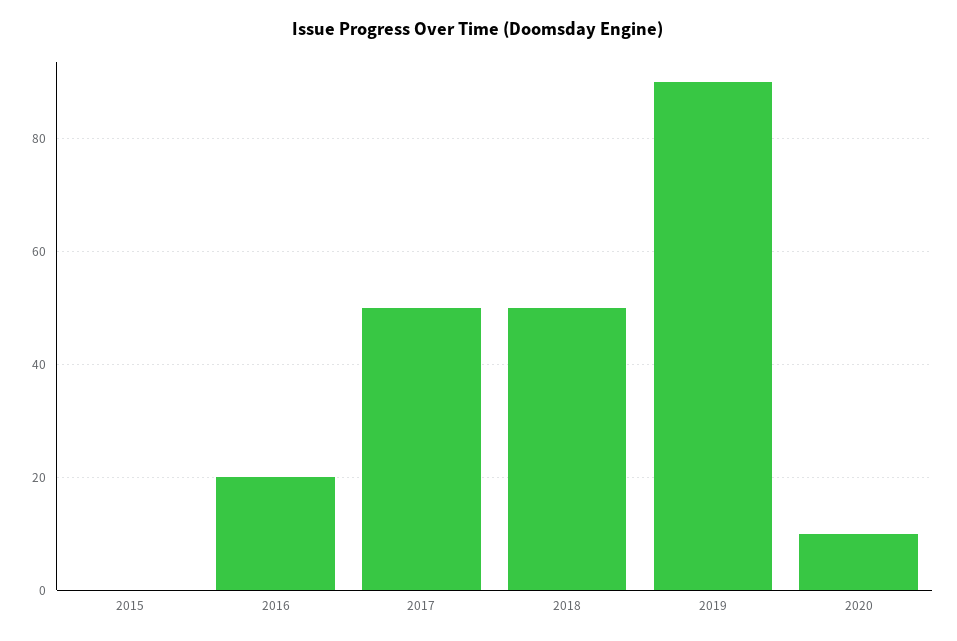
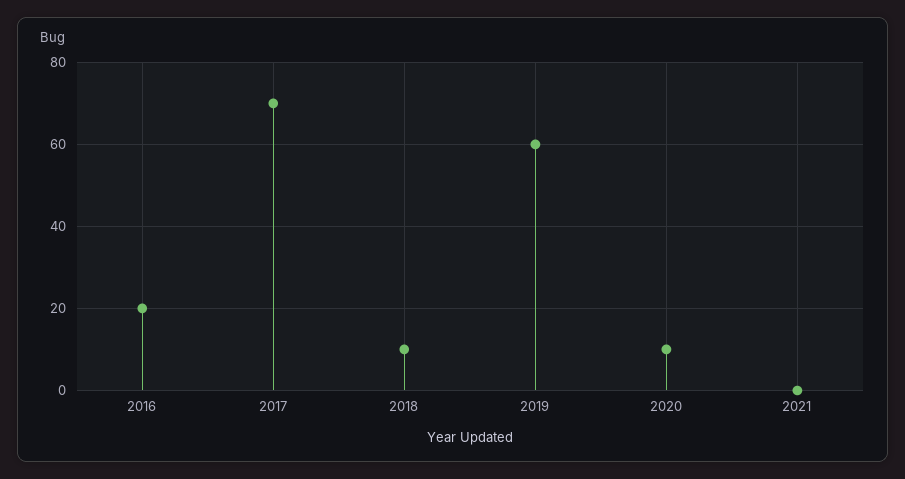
2015: 0 -> none
2017: 50 -> 70
2018: 50 -> 10
2019: 90 -> 60
2021: none -> 0

